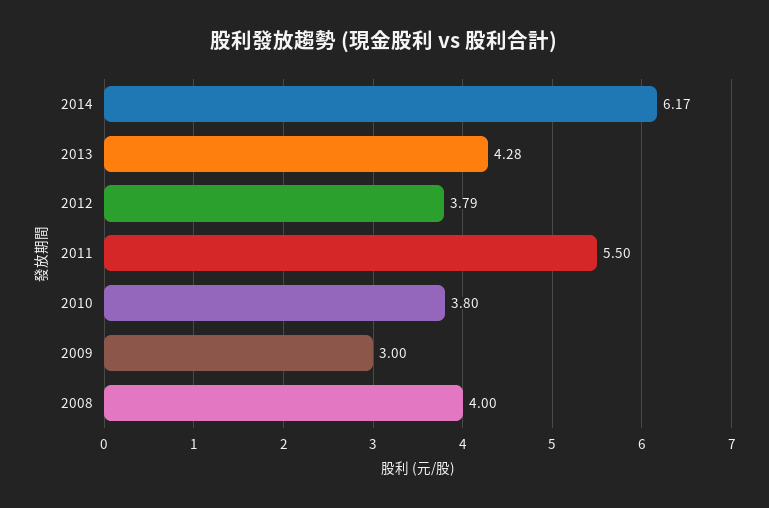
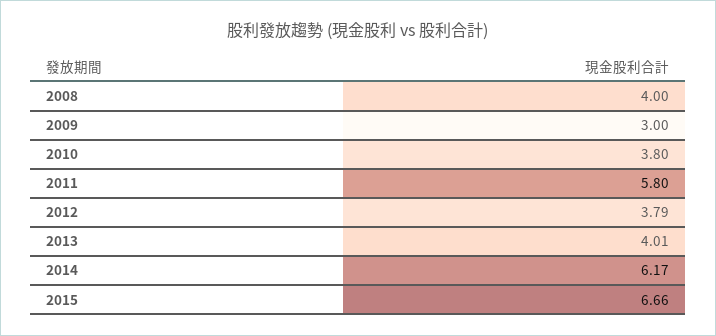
2013: 4.28 -> 4.01
2011: 5.5 -> 5.8
2015: none -> 6.66

